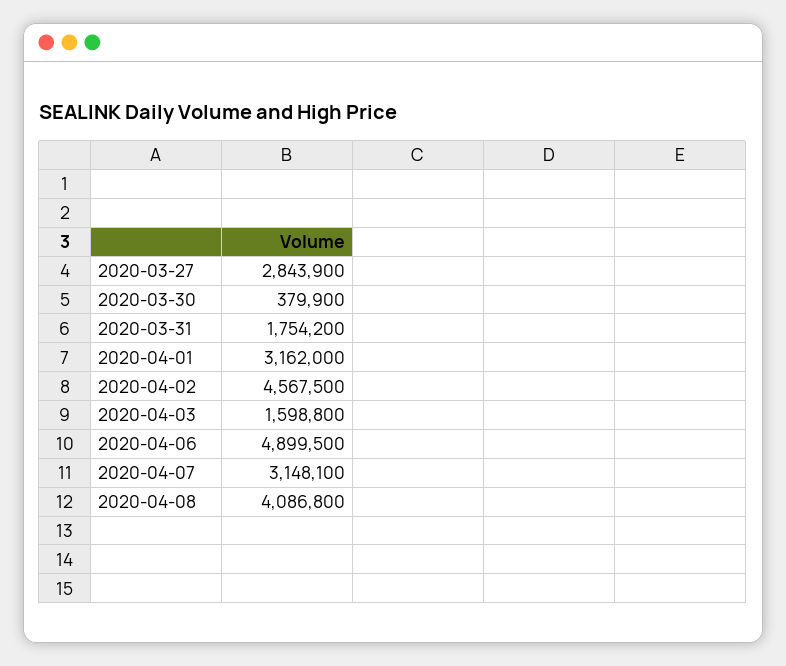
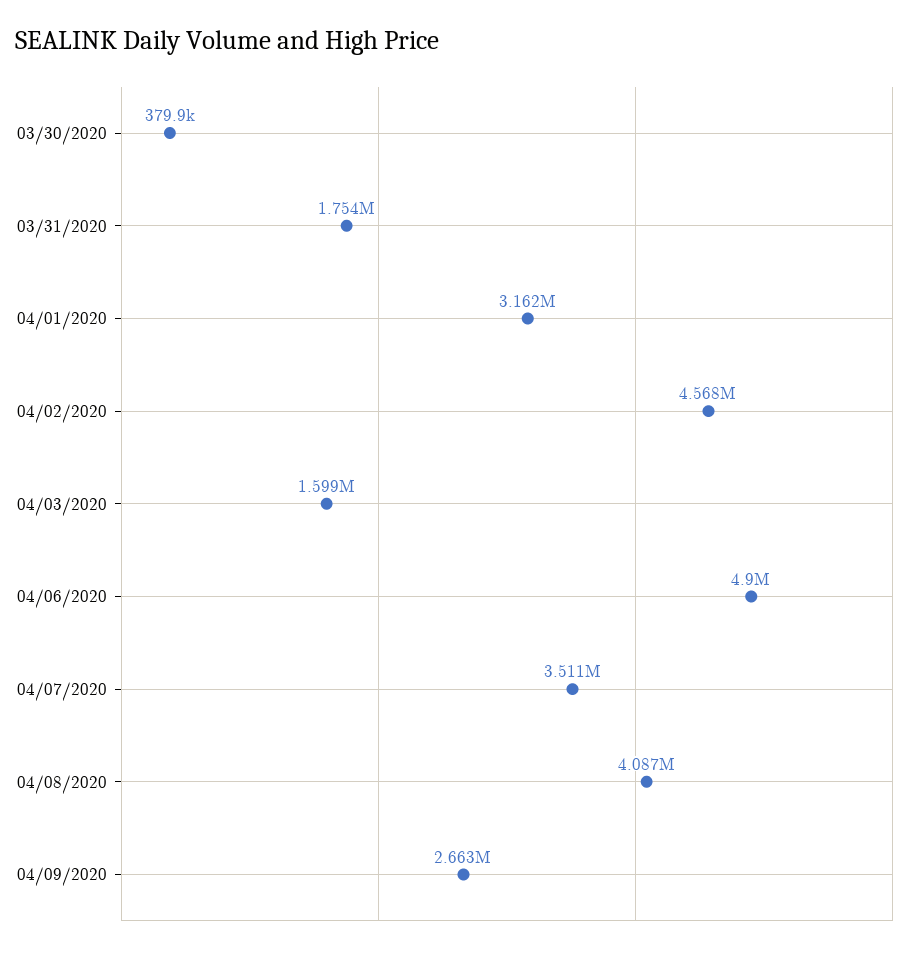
2020-03-27: 2843900 -> none
2020-04-07: 3148100 -> 3511000
04/09/2020: none -> 2663000

